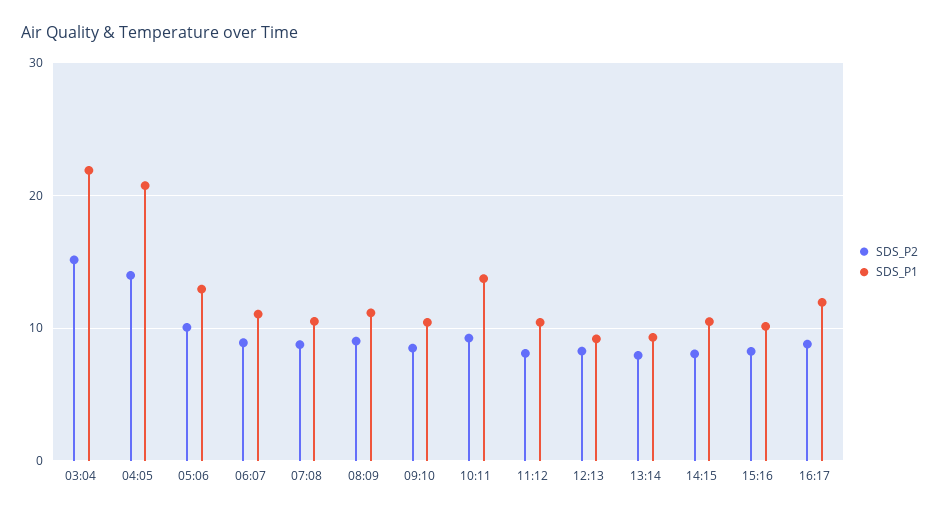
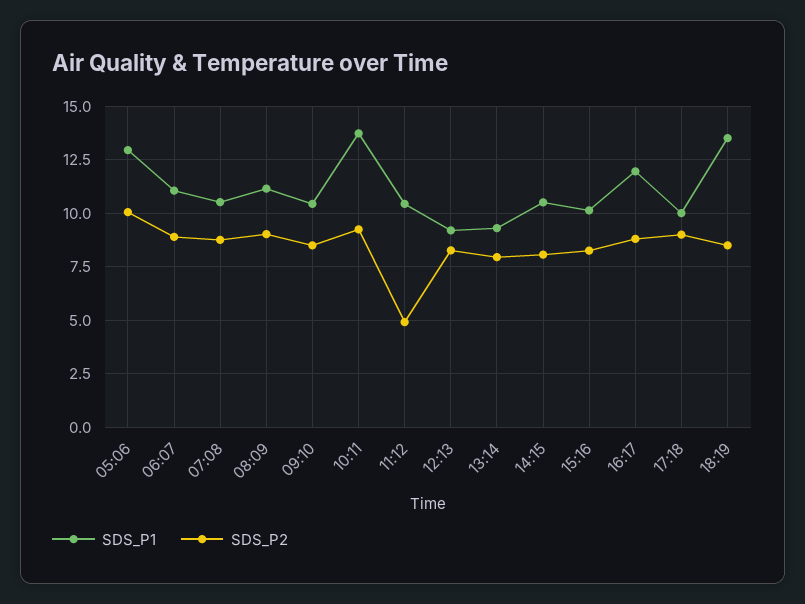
SDS_P2, 03:04: 15 -> none
SDS_P1, 03:04: 22 -> none
SDS_P2, 04:05: 14 -> none
SDS_P1, 04:05: 21 -> none
SDS_P2, 11:12: 8 -> 5
SDS_P1, 17:18: none -> 10
SDS_P2, 17:18: none -> 9
SDS_P1, 18:19: none -> 13.5
SDS_P2, 18:19: none -> 8.5

